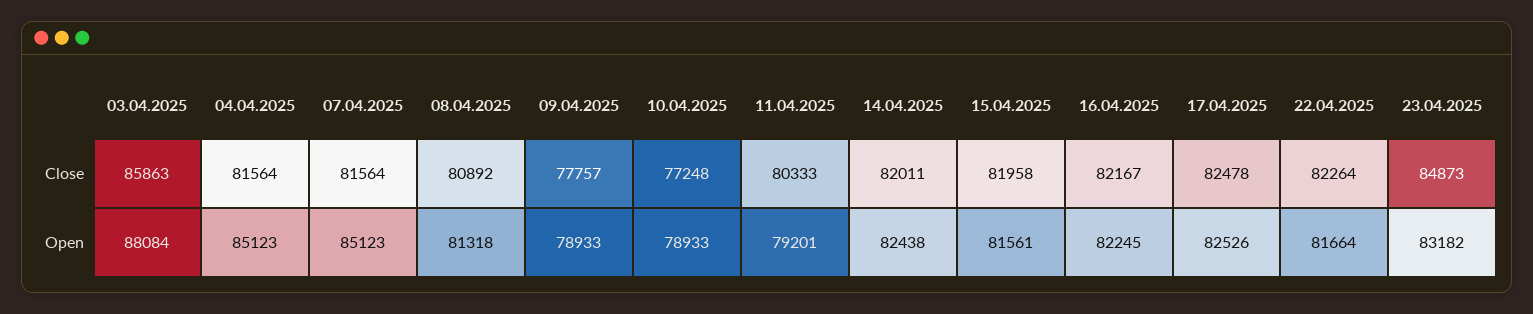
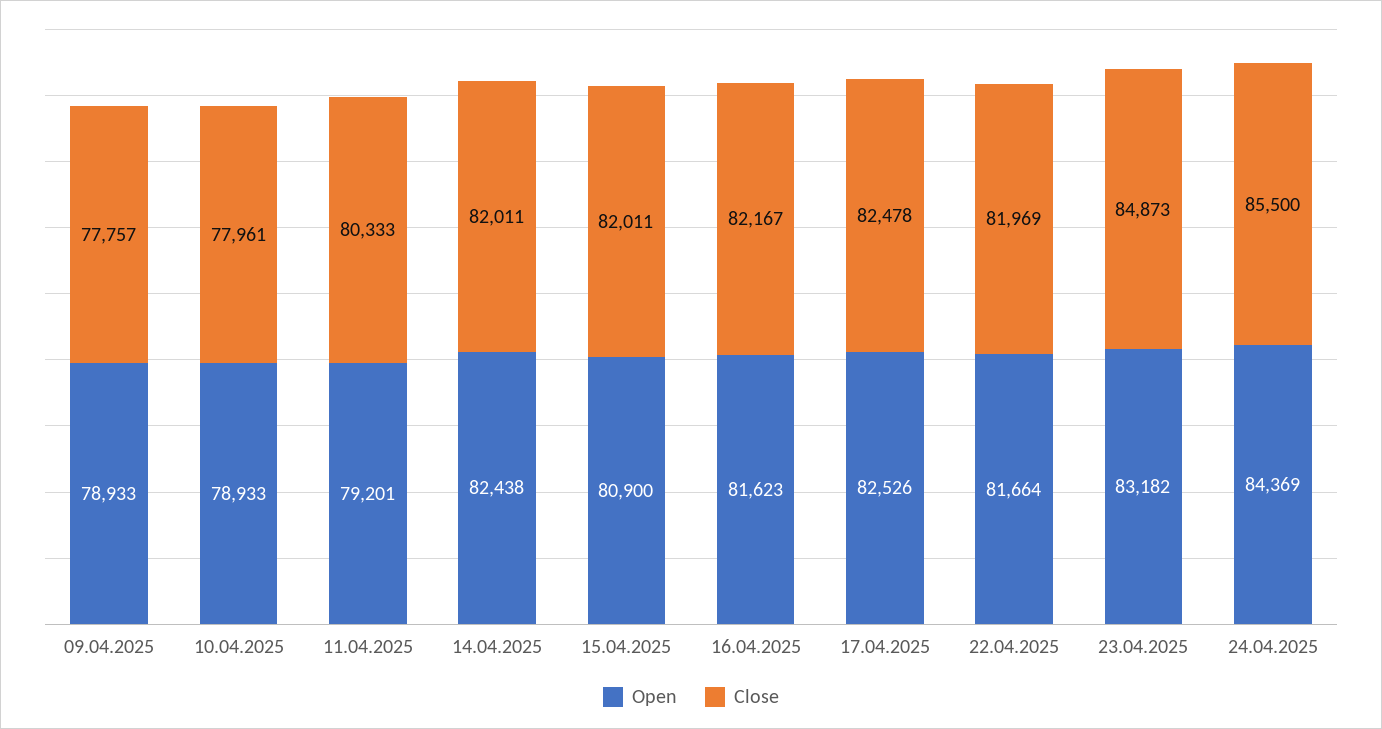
Close, 03.04.2025: 85863 -> none
Close, 04.04.2025: 81564 -> none
Close, 07.04.2025: 81564 -> none
Close, 08.04.2025: 80892 -> none
Close, 10.04.2025: 77248 -> 77961
Close, 15.04.2025: 81958 -> 82011
Close, 22.04.2025: 82264 -> 81969
Open, 03.04.2025: 88084 -> none
Open, 04.04.2025: 85123 -> none
Open, 07.04.2025: 85123 -> none
Open, 08.04.2025: 81318 -> none
Open, 15.04.2025: 81561 -> 80900
Open, 16.04.2025: 82245 -> 81623
Open, 24.04.2025: none -> 84369
Close, 24.04.2025: none -> 85500

